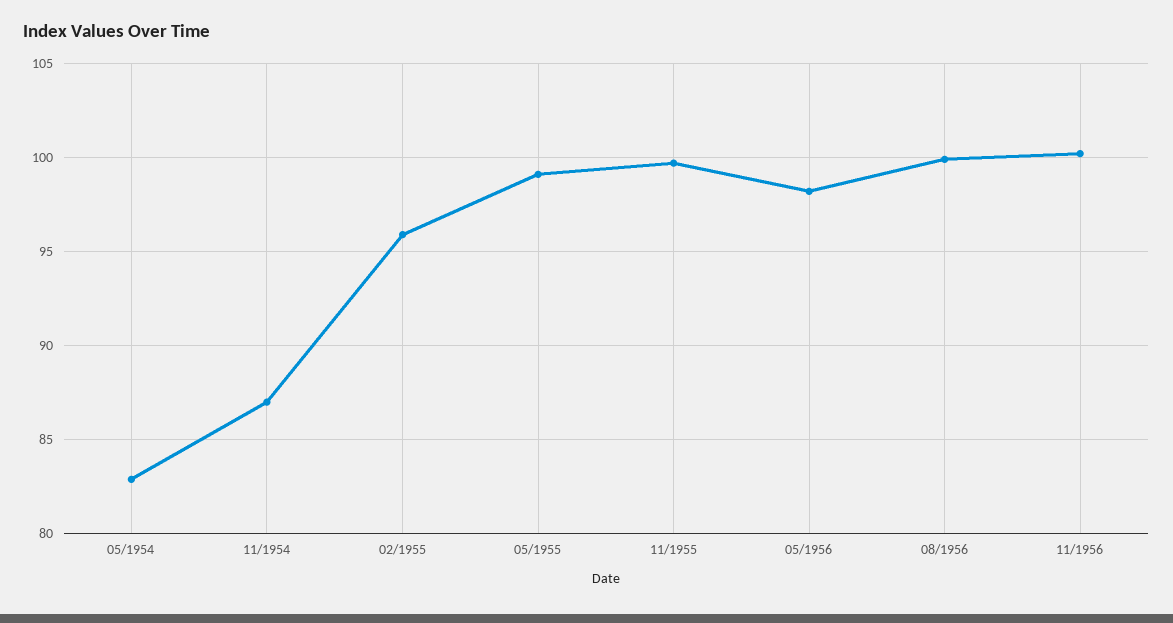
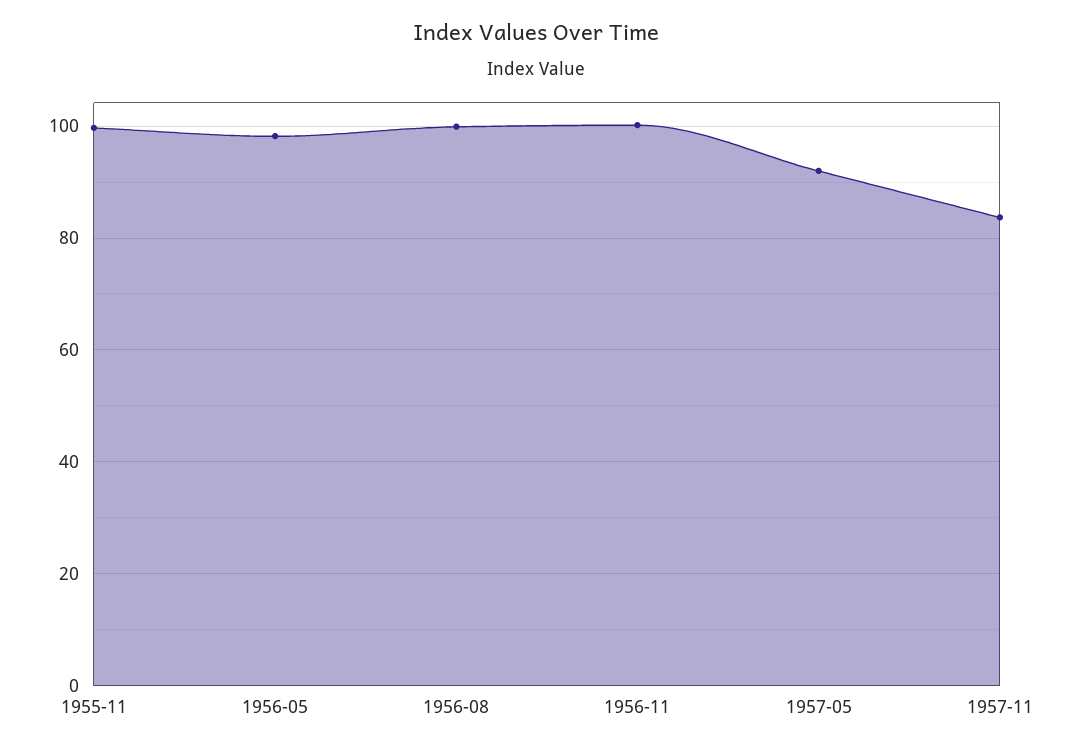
05/1954: 83 -> none
11/1954: 87 -> none
02/1955: 96 -> none
05/1955: 99 -> none
1957-05: none -> 92
1957-11: none -> 84

